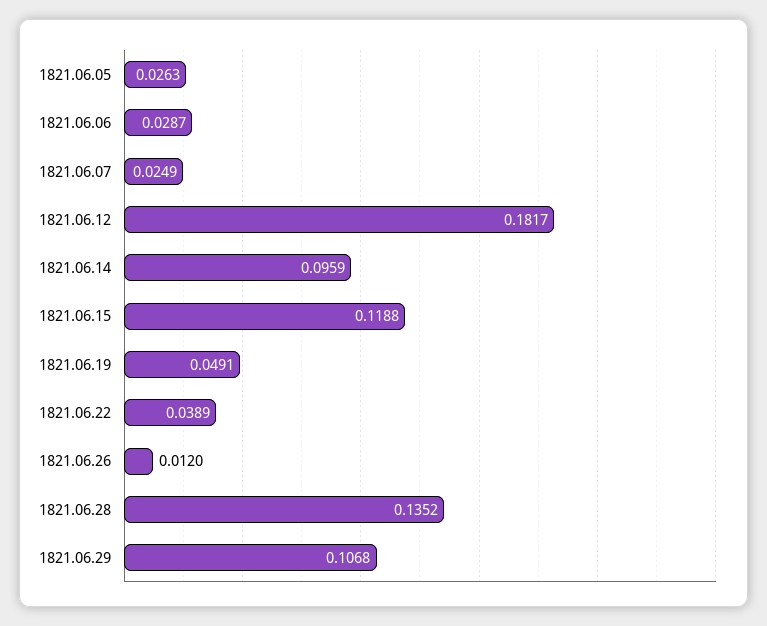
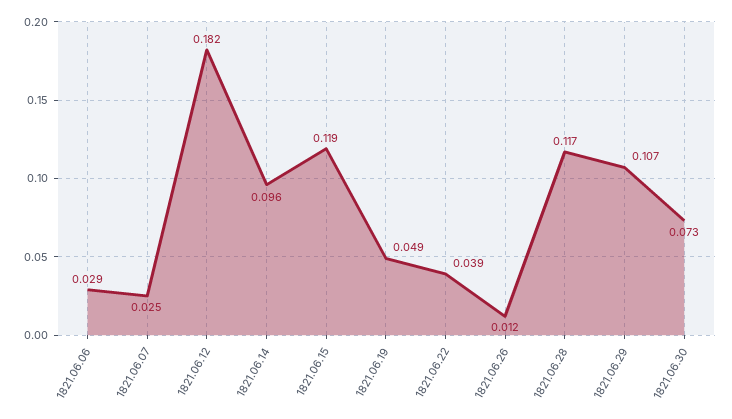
1821.06.05: 0.0263 -> none
1821.06.28: 0.1352 -> 0.117
1821.06.30: none -> 0.073

